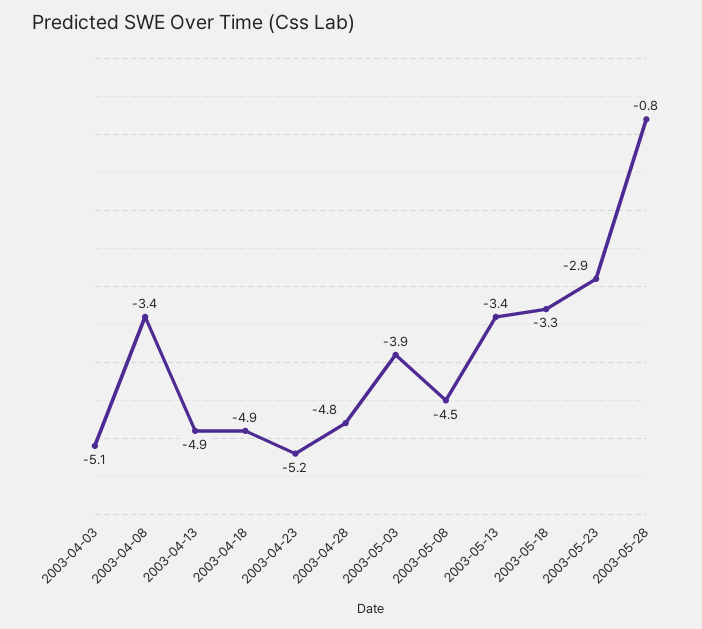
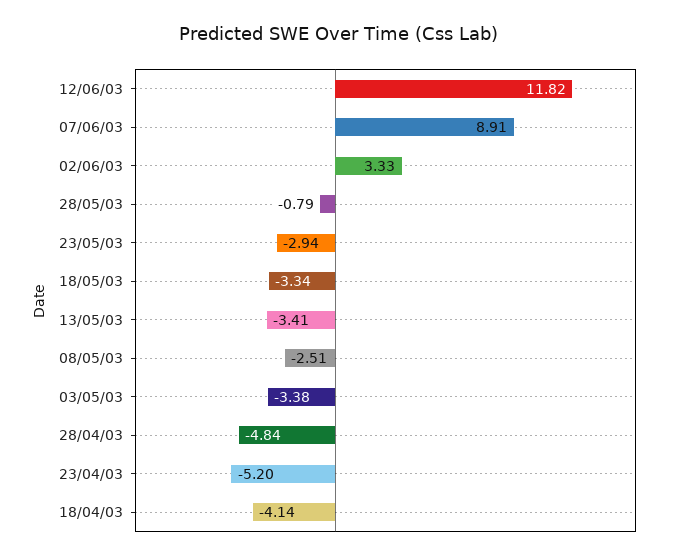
2003-04-03: -5.1 -> none
2003-04-08: -3.4 -> none
2003-04-13: -4.9 -> none
2003-04-18: -4.9 -> -4.14
2003-05-03: -3.9 -> -3.38
2003-05-08: -4.5 -> -2.51
12/06/03: none -> 11.82
07/06/03: none -> 8.91
02/06/03: none -> 3.33

